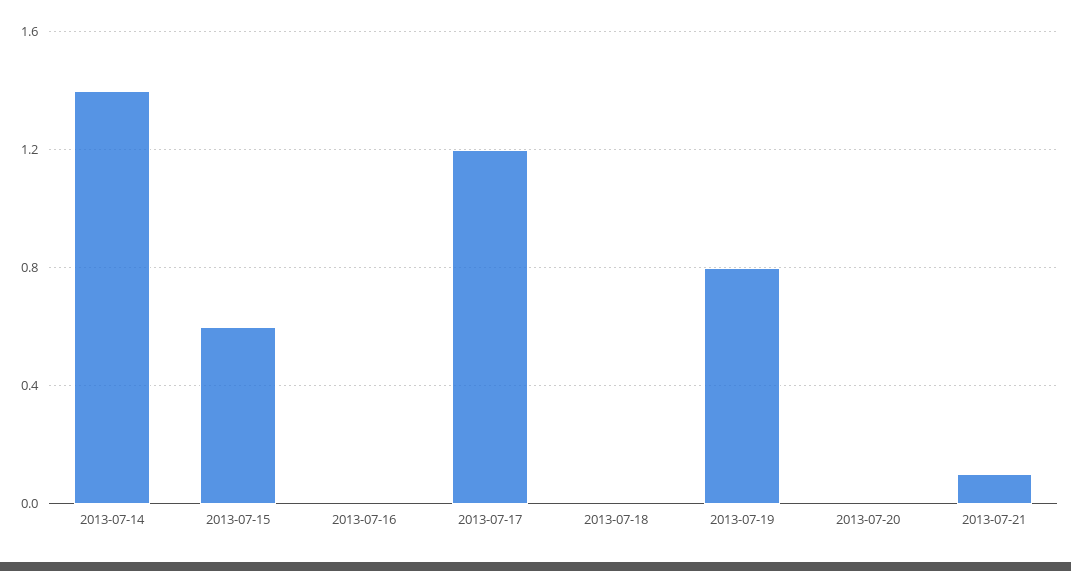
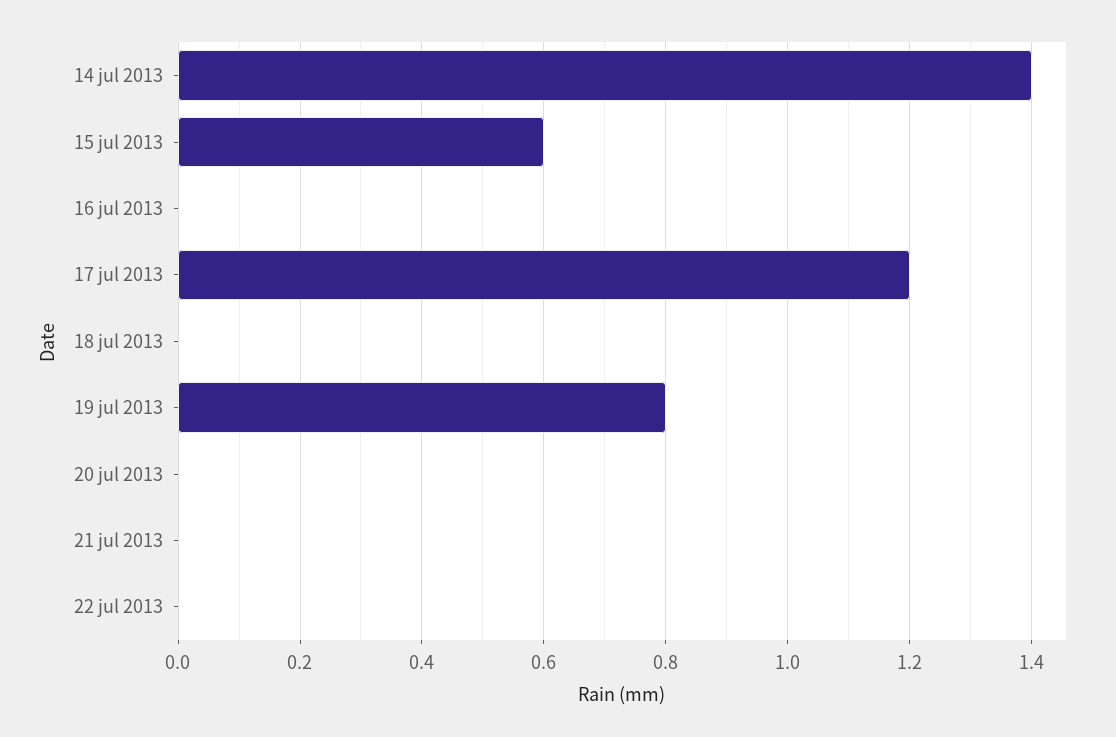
2013-07-21: 0.1 -> 0
22 jul 2013: none -> 0

